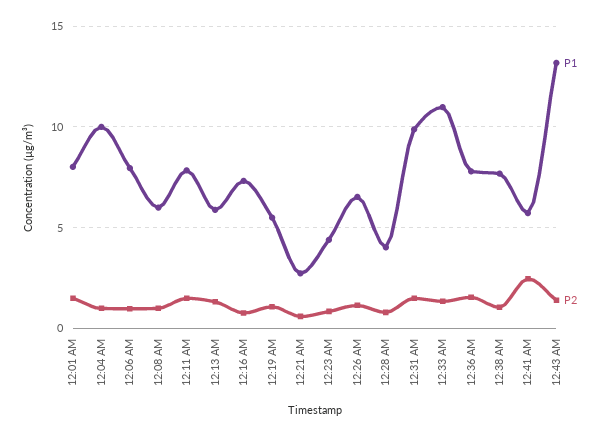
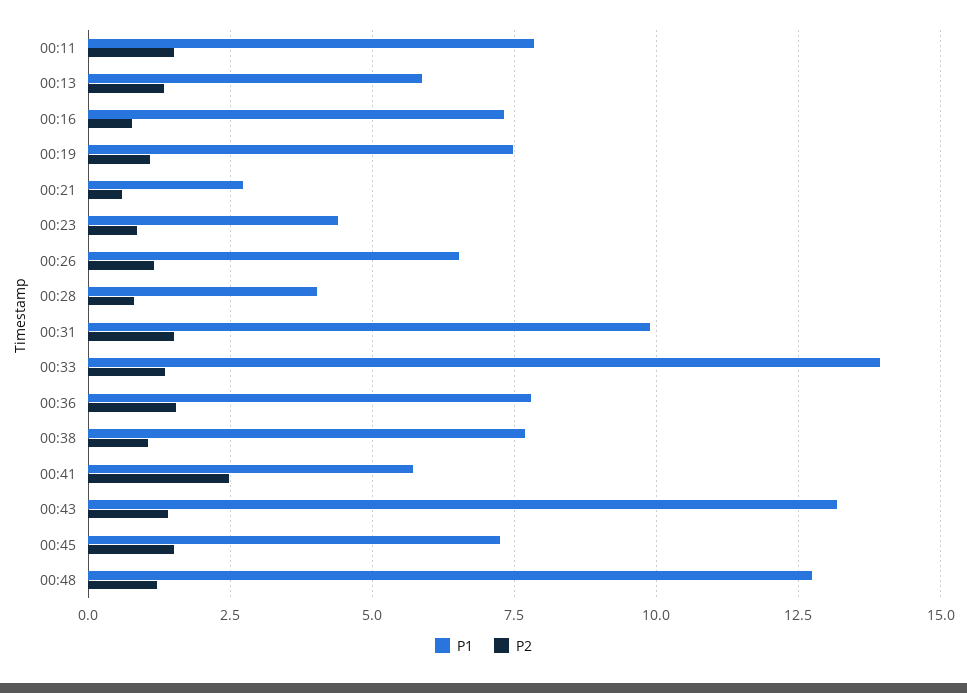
P1, 12:01 AM: 8 -> none
P2, 12:01 AM: 1.5 -> none
P1, 12:04 AM: 10 -> none
P2, 12:04 AM: 1 -> none
P1, 12:06 AM: 8 -> none
P2, 12:06 AM: 1 -> none
P1, 12:08 AM: 6 -> none
P2, 12:08 AM: 1 -> none
P1, 12:19 AM: 5.5 -> 7.5
P1, 12:33 AM: 11 -> 14
P1, 00:45: none -> 7.25
P2, 00:45: none -> 1.5
P1, 00:48: none -> 12.75
P2, 00:48: none -> 1.25

